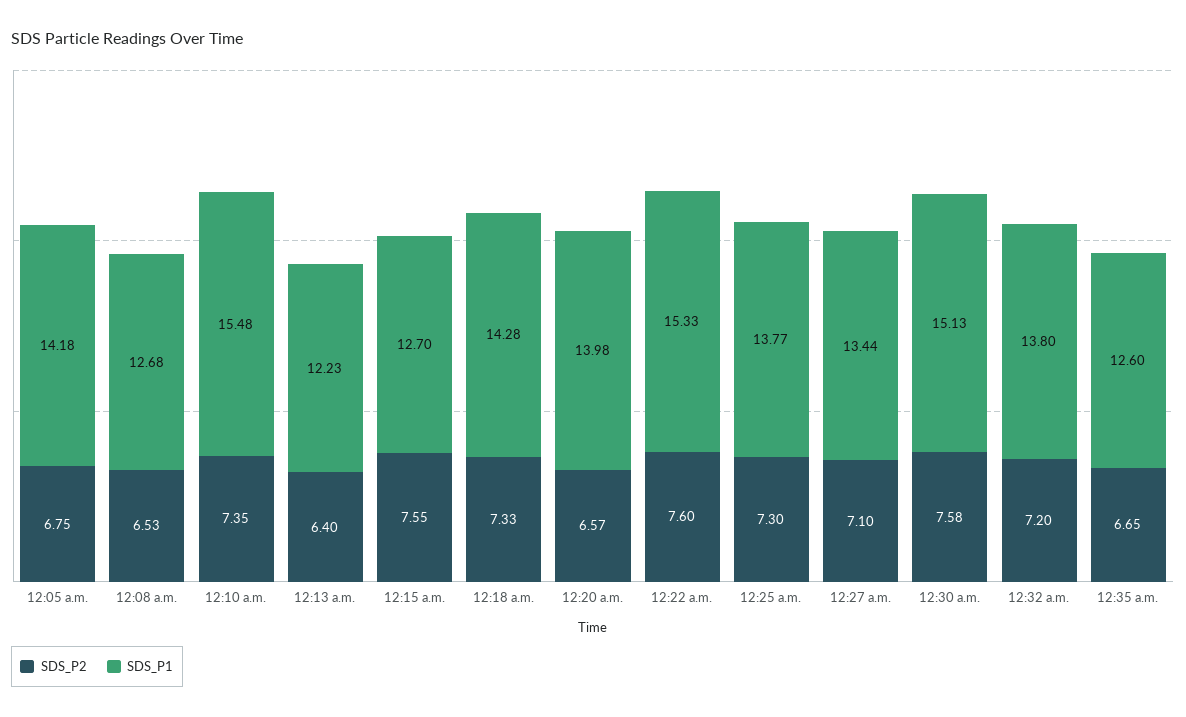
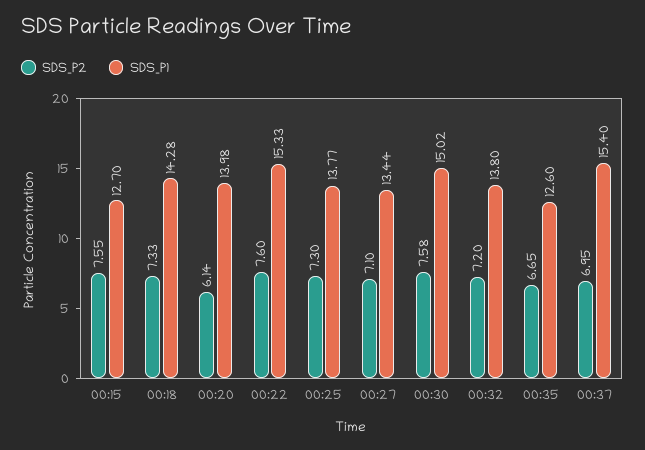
SDS_P2, 12:05 a.m.: 6.75 -> none
SDS_P1, 12:05 a.m.: 14.18 -> none
SDS_P2, 12:08 a.m.: 6.53 -> none
SDS_P1, 12:08 a.m.: 12.68 -> none
SDS_P2, 12:10 a.m.: 7.35 -> none
SDS_P1, 12:10 a.m.: 15.48 -> none
SDS_P2, 12:13 a.m.: 6.4 -> none
SDS_P1, 12:13 a.m.: 12.23 -> none
SDS_P2, 12:20 a.m.: 6.57 -> 6.14
SDS_P1, 12:30 a.m.: 15.13 -> 15.02
SDS_P2, 00:37: none -> 6.95
SDS_P1, 00:37: none -> 15.4

